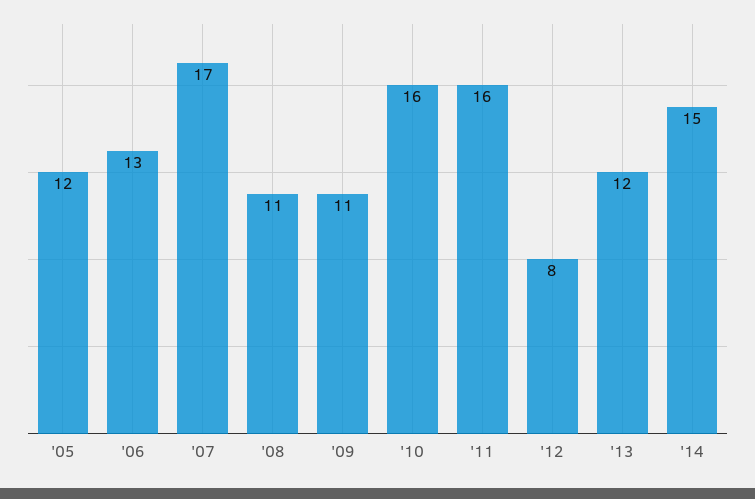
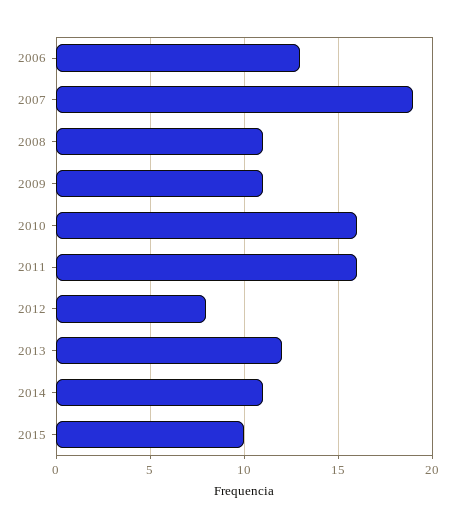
'05: 12 -> none
'07: 17 -> 19
'14: 15 -> 11
2015: none -> 10

